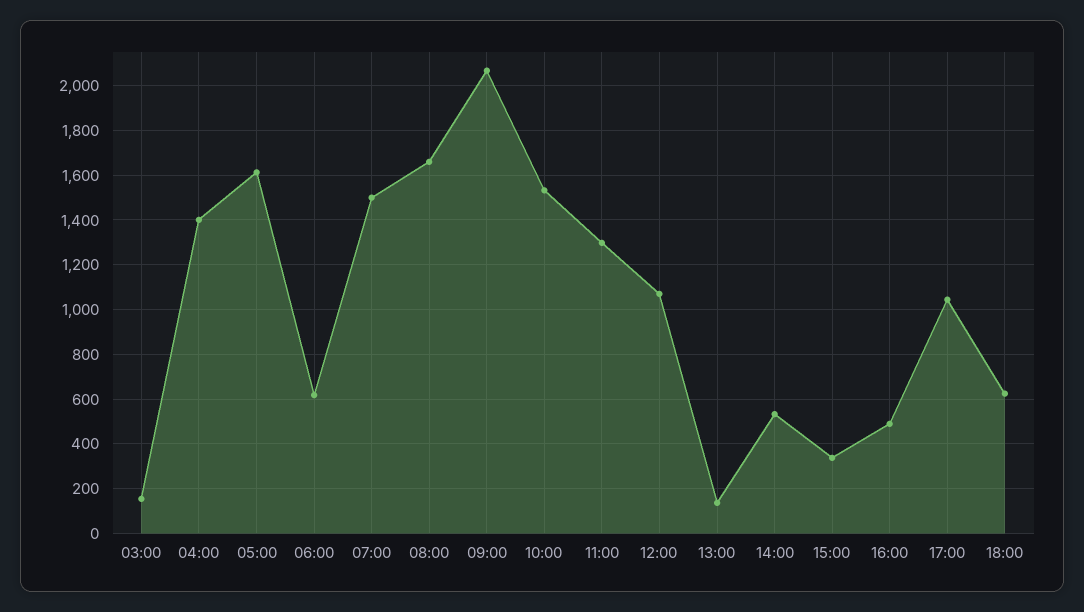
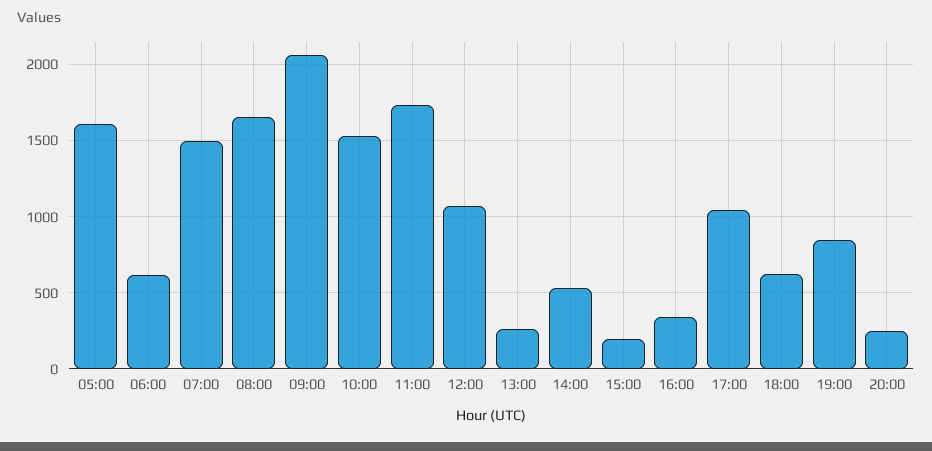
03:00: 150 -> none
04:00: 1400 -> none
11:00: 1300 -> 1750
13:00: 150 -> 250
15:00: 350 -> 200
16:00: 500 -> 350
19:00: none -> 850
20:00: none -> 250

